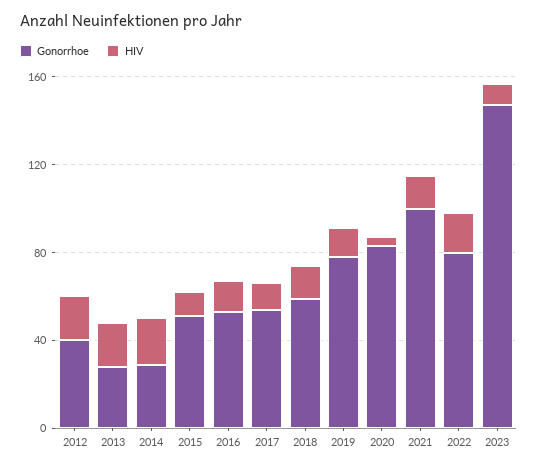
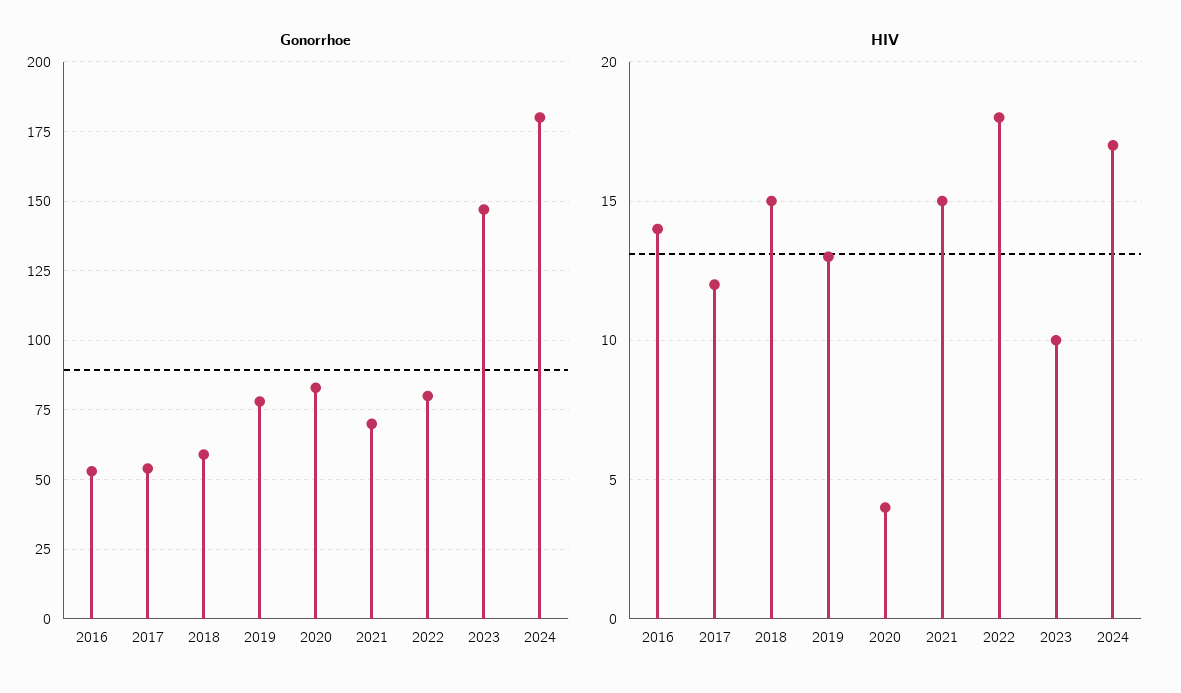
Gonorrhoe, 2012: 40 -> none
HIV, 2012: 20 -> none
Gonorrhoe, 2013: 30 -> none
HIV, 2013: 20 -> none
Gonorrhoe, 2014: 30 -> none
HIV, 2014: 20 -> none
Gonorrhoe, 2015: 50 -> none
HIV, 2015: 10 -> none
Gonorrhoe, 2021: 100 -> 70
Gonorrhoe, 2024: none -> 180
HIV, 2024: none -> 17

